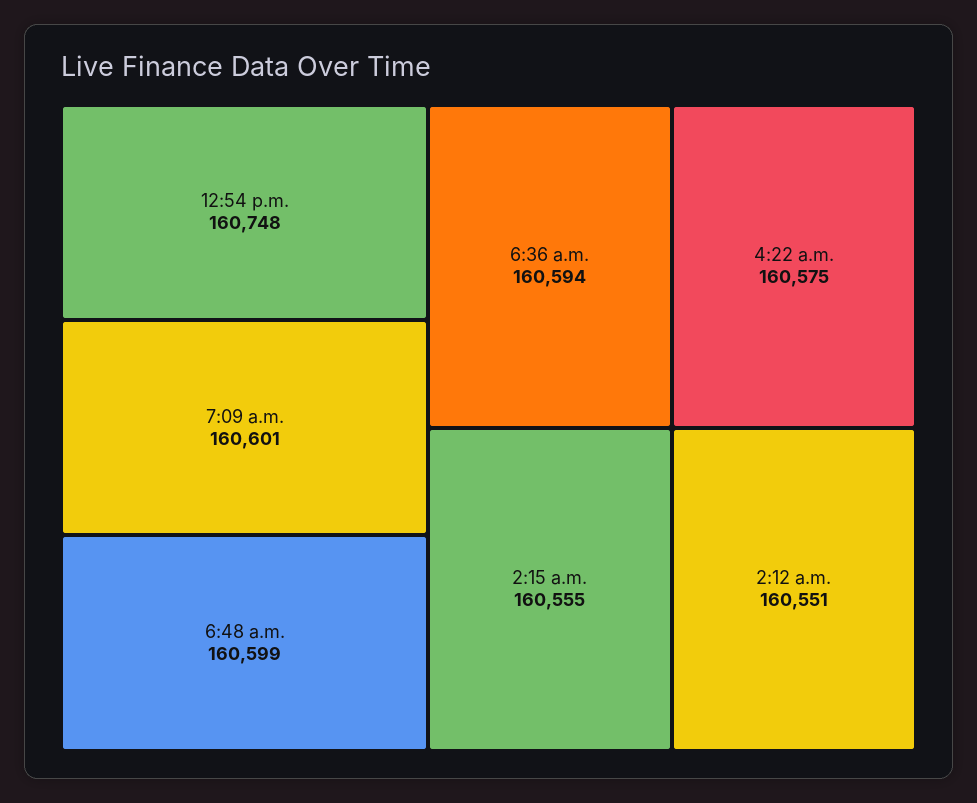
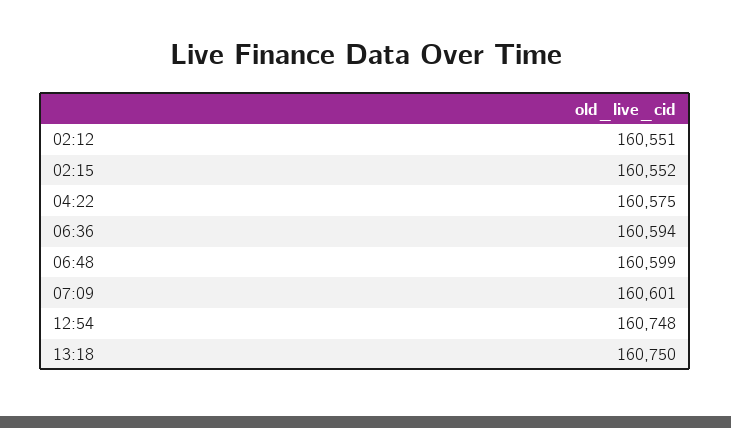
2:15 a.m.: 160555 -> 160552
13:18: none -> 160750

